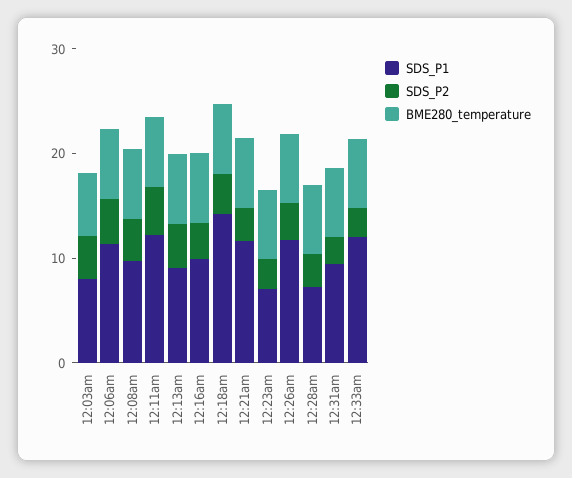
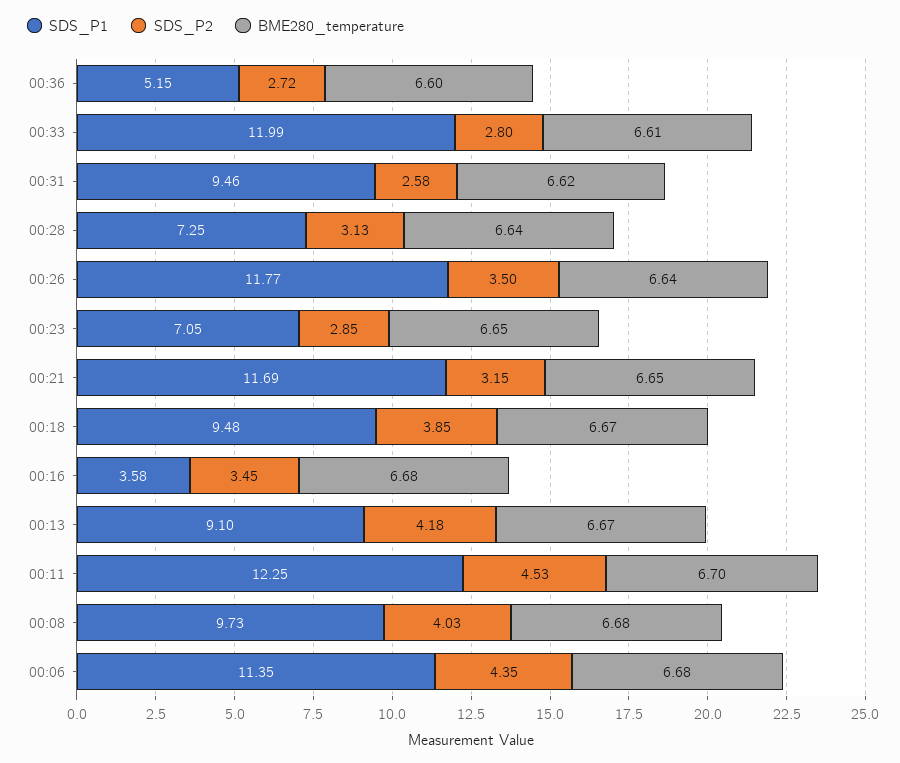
SDS_P1, 12:03am: 8 -> none
SDS_P2, 12:03am: 4 -> none
BME280_temperature, 12:03am: 6 -> none
SDS_P1, 12:16am: 10 -> 3.58
SDS_P1, 12:18am: 14 -> 9.48
SDS_P1, 00:36: none -> 5.15
SDS_P2, 00:36: none -> 2.72
BME280_temperature, 00:36: none -> 6.6

